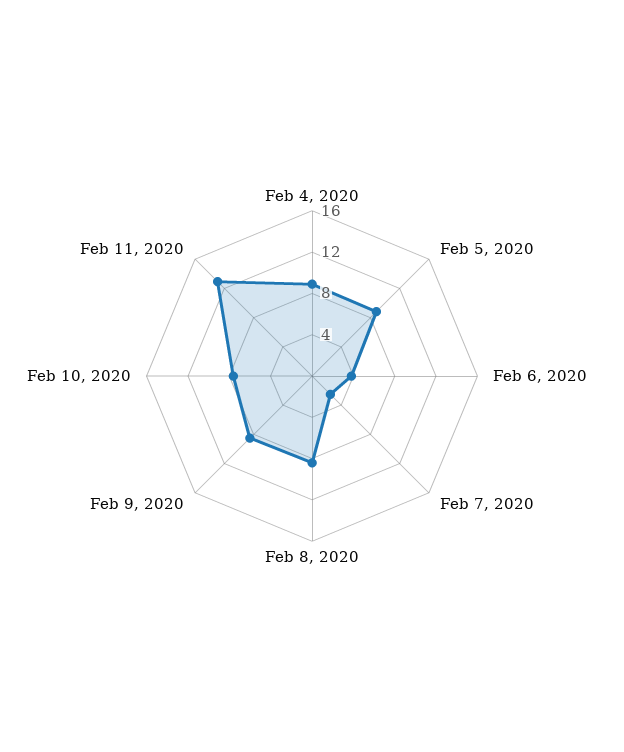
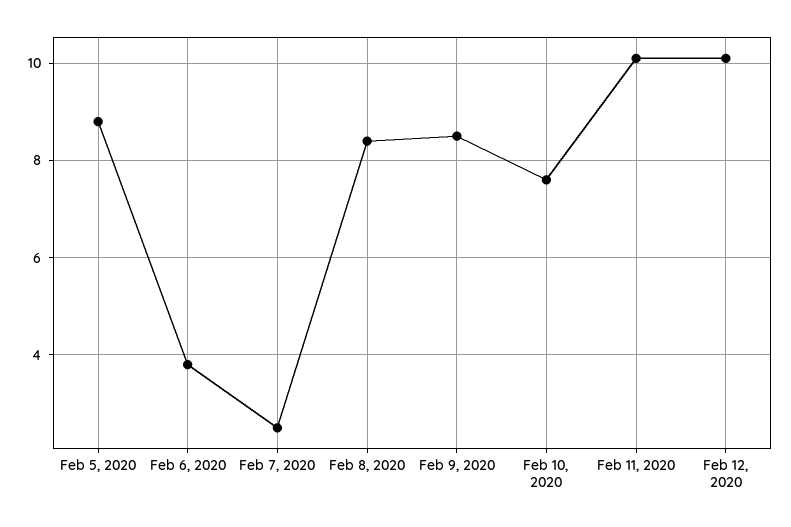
Feb 4, 2020: 9 -> none
Feb 11, 2020: 13 -> 10
Feb 12, 2020: none -> 10

